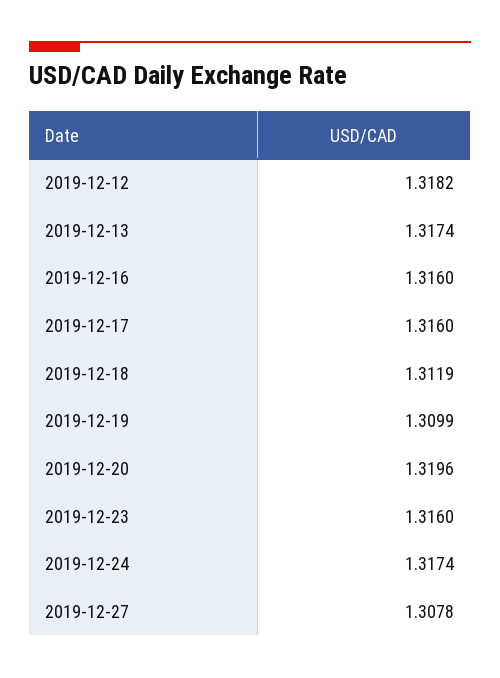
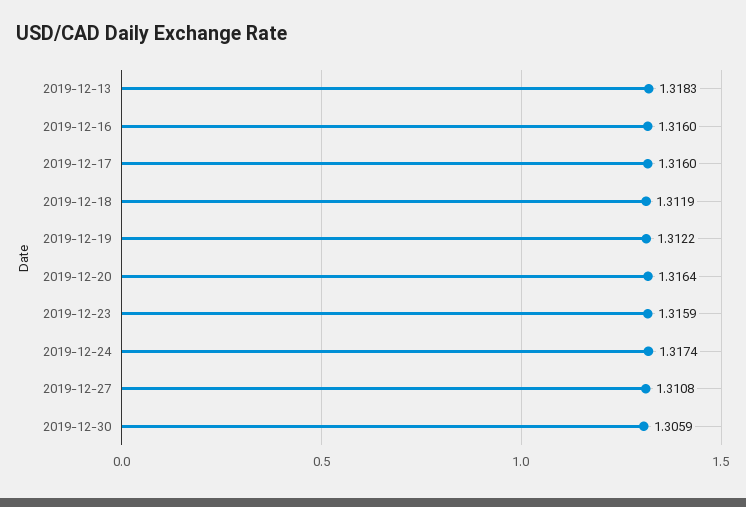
2019-12-12: 1.3182 -> none
2019-12-13: 1.3174 -> 1.3183
2019-12-19: 1.3099 -> 1.3122
2019-12-20: 1.3196 -> 1.3164
2019-12-23: 1.316 -> 1.3159
2019-12-27: 1.3078 -> 1.3108
2019-12-30: none -> 1.3059

